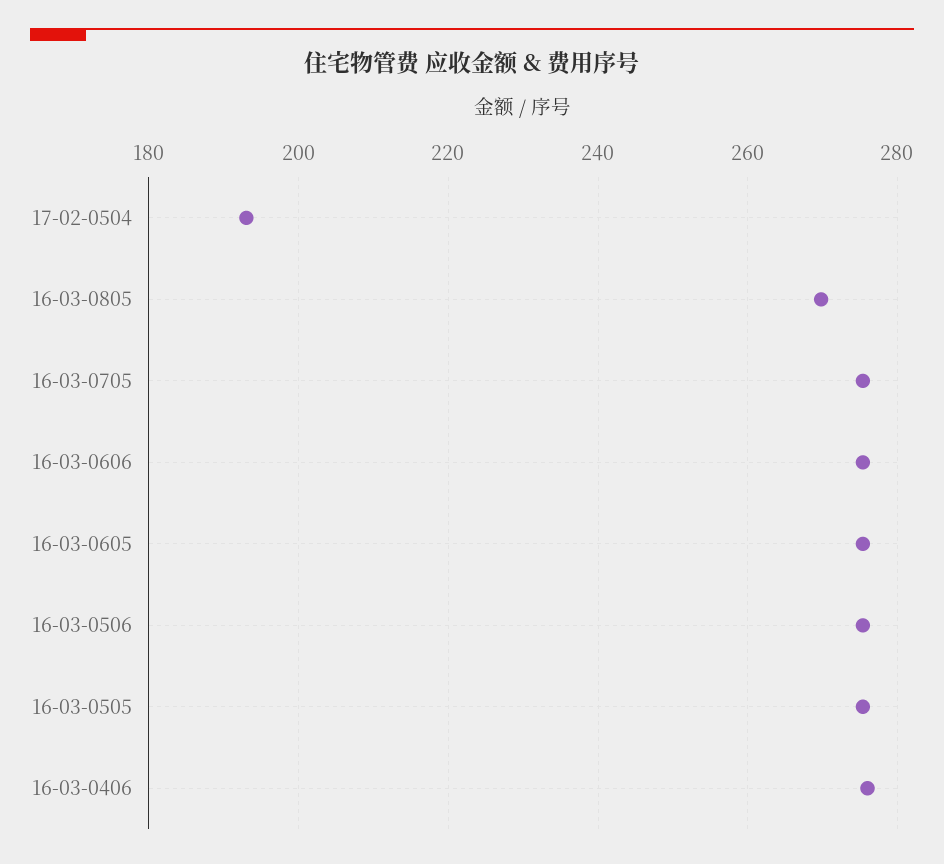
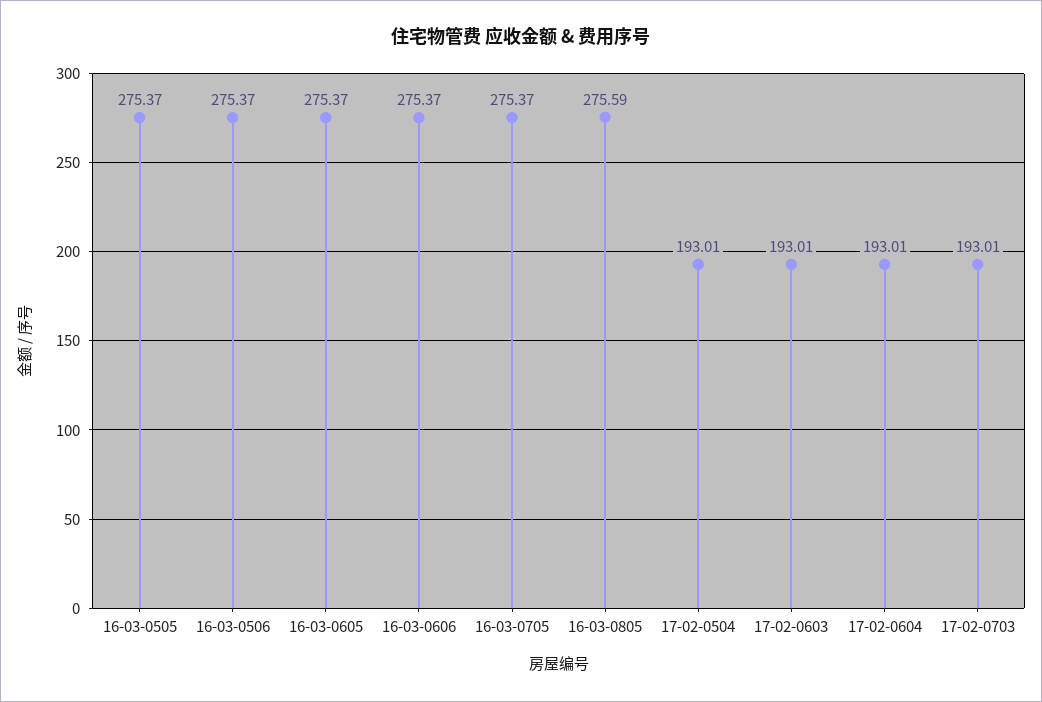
16-03-0805: 270 -> 275.59
16-03-0406: 276 -> none
17-02-0603: none -> 193.01
17-02-0604: none -> 193.01
17-02-0703: none -> 193.01

